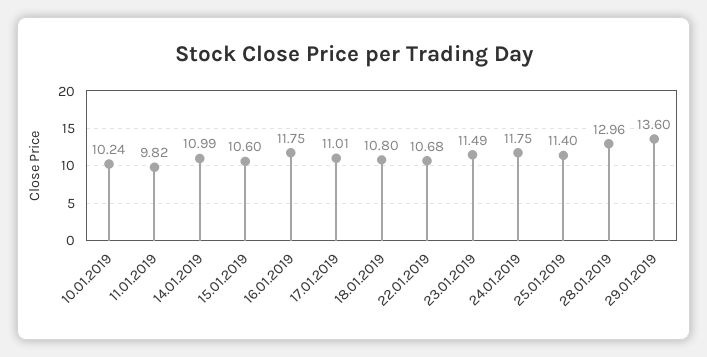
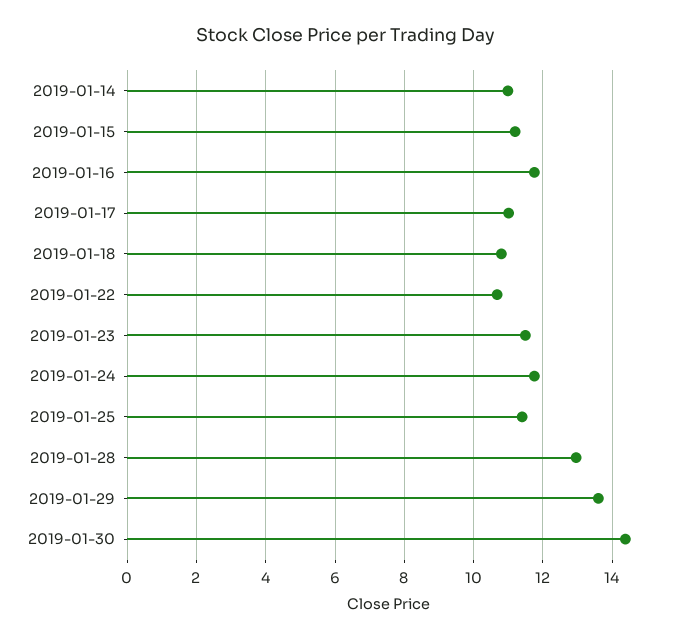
10.01.2019: 10.24 -> none
11.01.2019: 9.82 -> none
15.01.2019: 10.6 -> 11.2
2019-01-30: none -> 14.4

